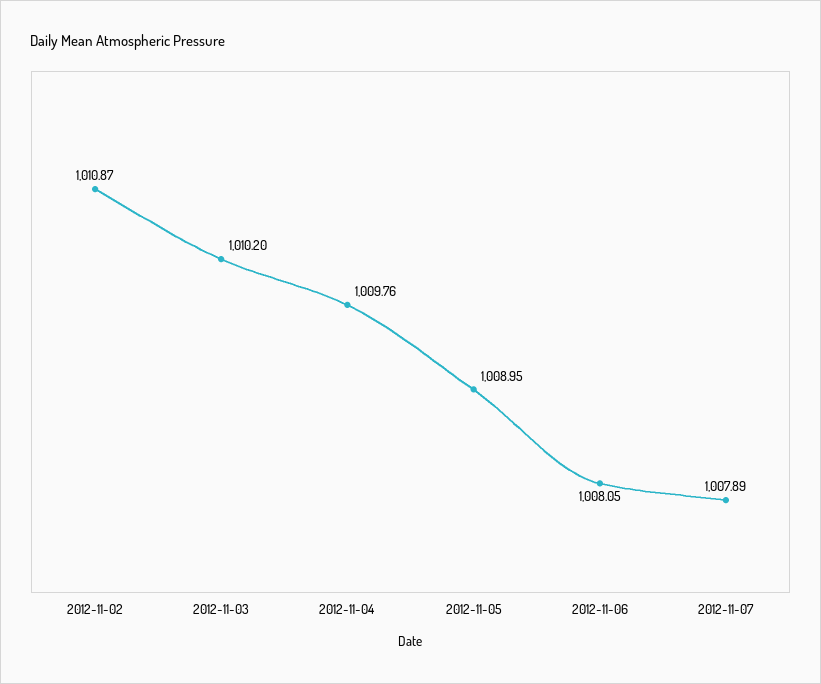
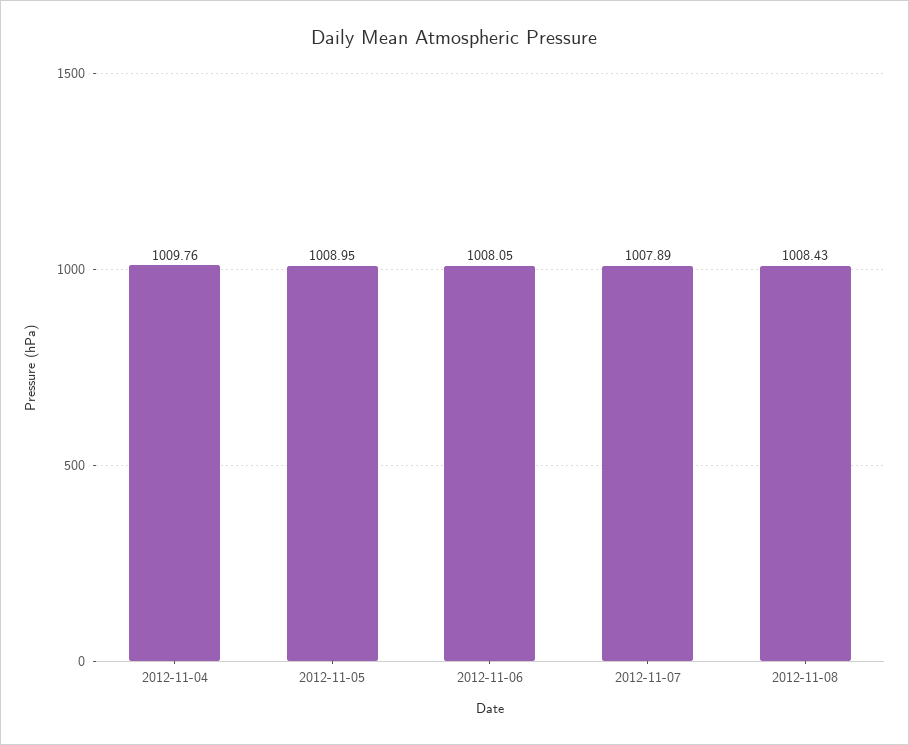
2012-11-02: 1010.87 -> none
2012-11-03: 1010.2 -> none
2012-11-08: none -> 1008.43

